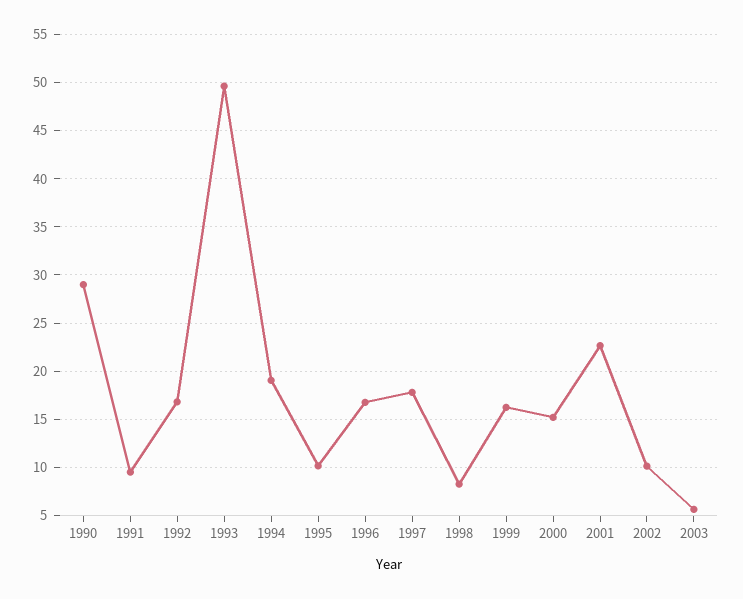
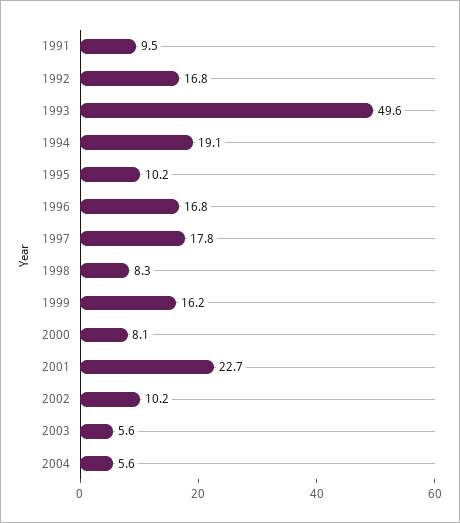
1990: 29 -> none
2000: 15 -> 8.1
2004: none -> 5.6

